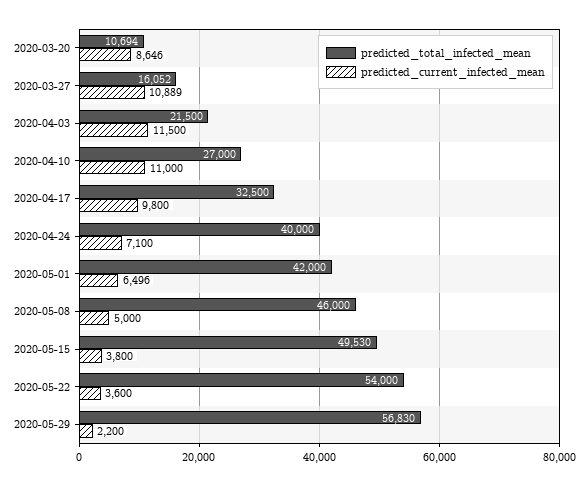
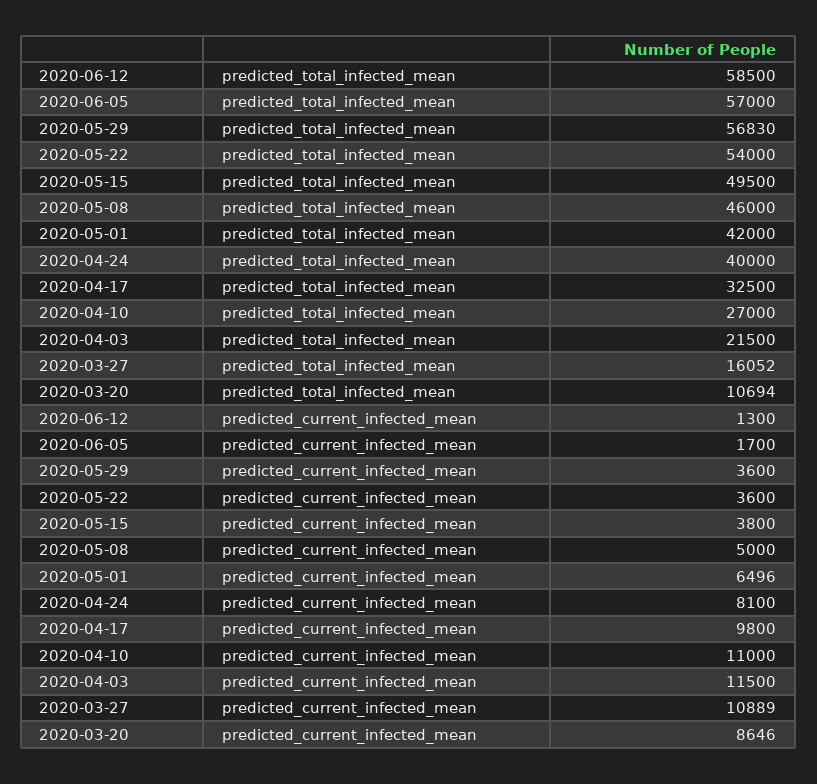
predicted_current_infected_mean, 2020-04-24: 7100 -> 8100
predicted_total_infected_mean, 2020-05-15: 49530 -> 49500
predicted_current_infected_mean, 2020-05-29: 2200 -> 3600
predicted_total_infected_mean, 2020-06-12: none -> 58500
predicted_total_infected_mean, 2020-06-05: none -> 57000
predicted_current_infected_mean, 2020-06-12: none -> 1300
predicted_current_infected_mean, 2020-06-05: none -> 1700

